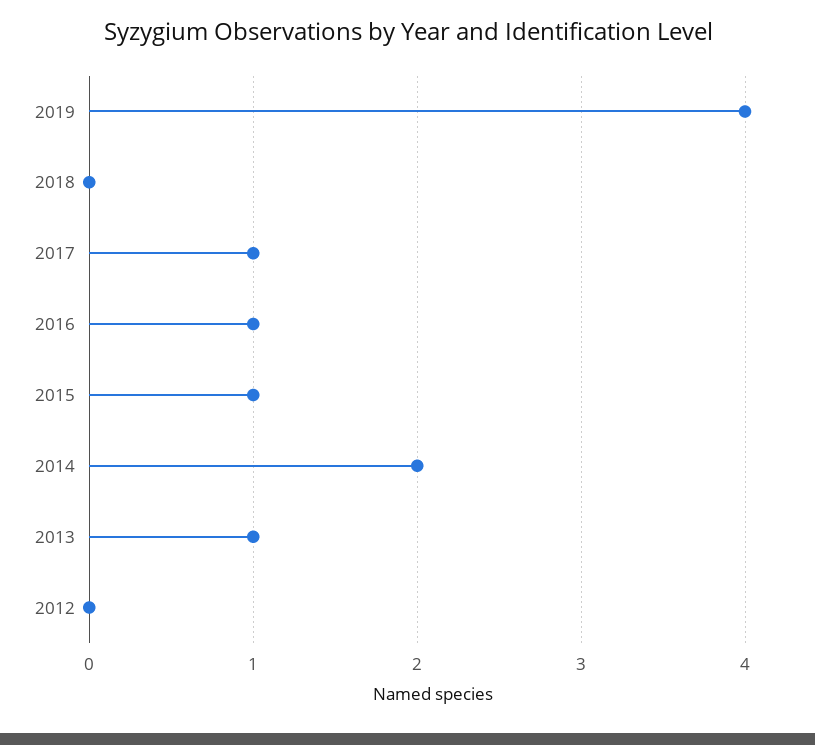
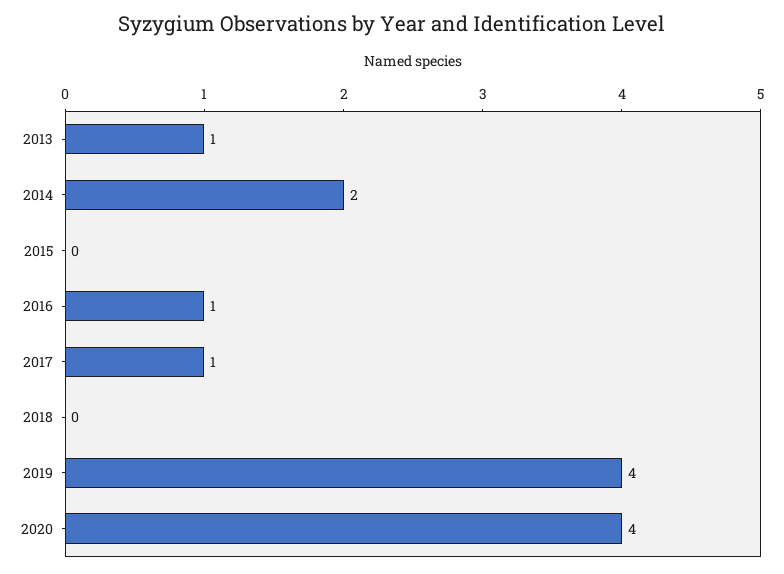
2015: 1 -> 0
2012: 0 -> none
2020: none -> 4

